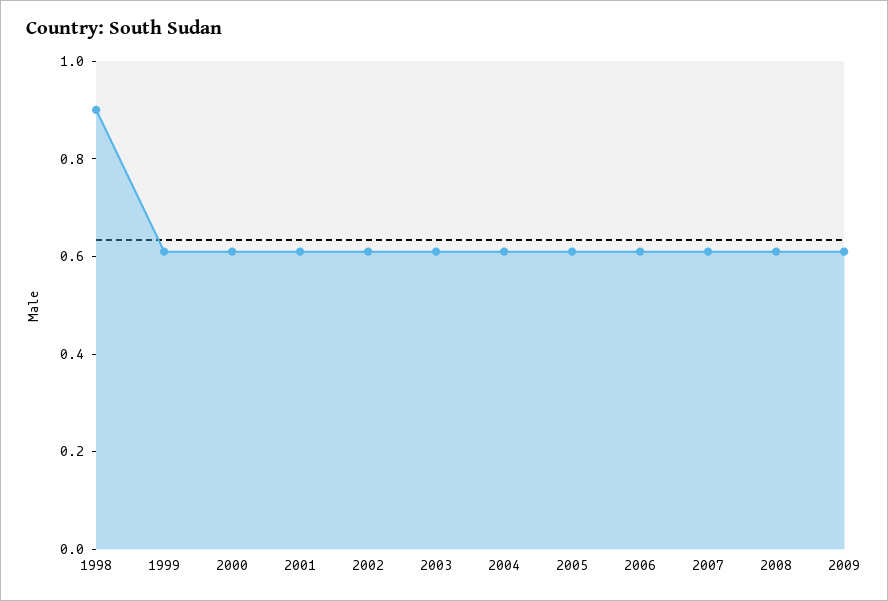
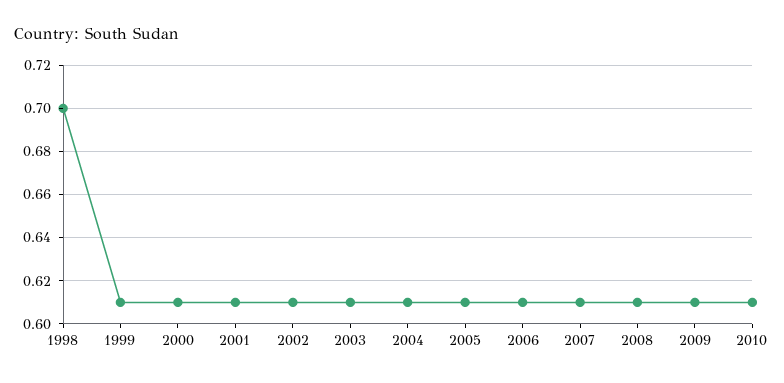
1998: 0.9 -> 0.7
2010: none -> 0.61

